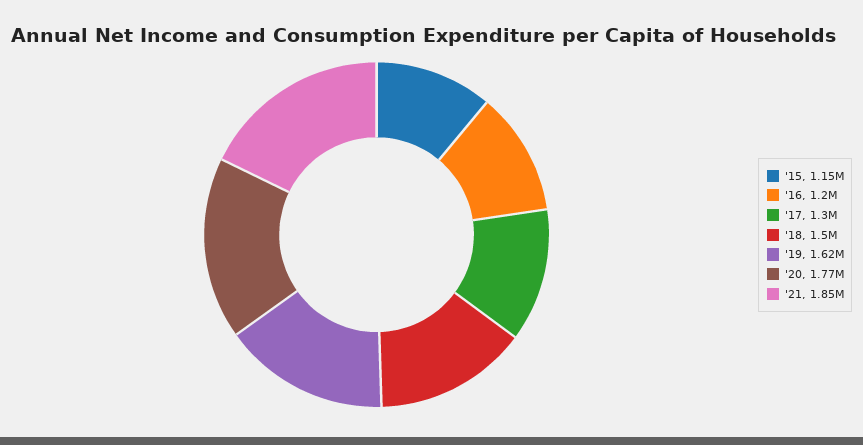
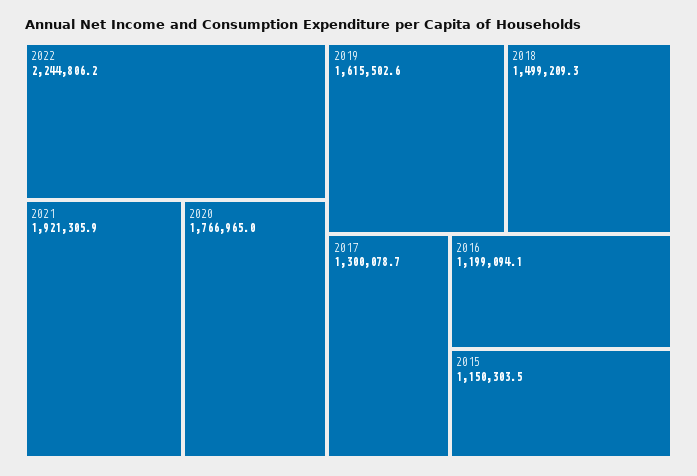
'21: 1850000 -> 1921305.9
2022: none -> 2244806.2

